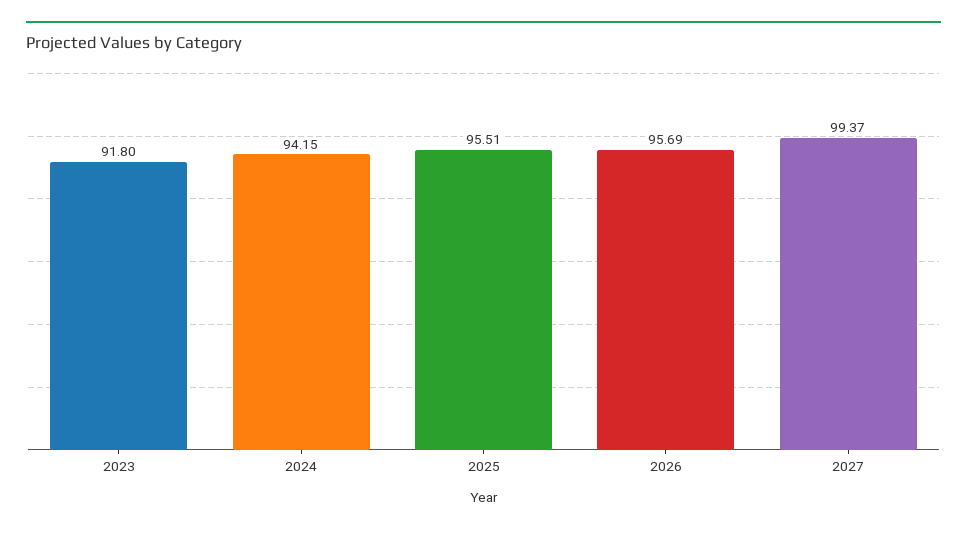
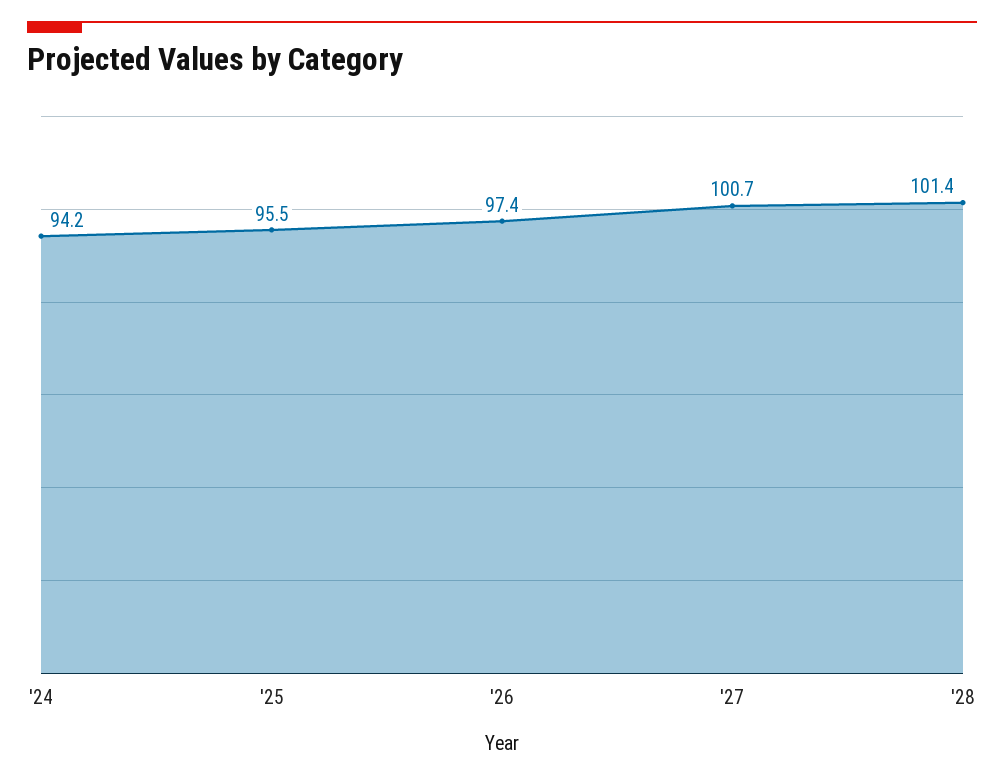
2023: 91.8 -> none
2026: 95.69 -> 97.4
2027: 99.37 -> 100.7
'28: none -> 101.4

